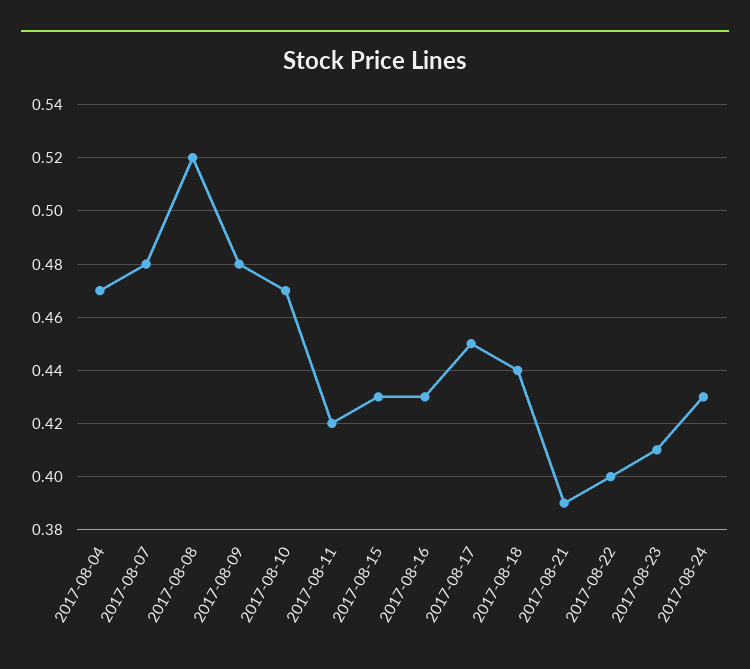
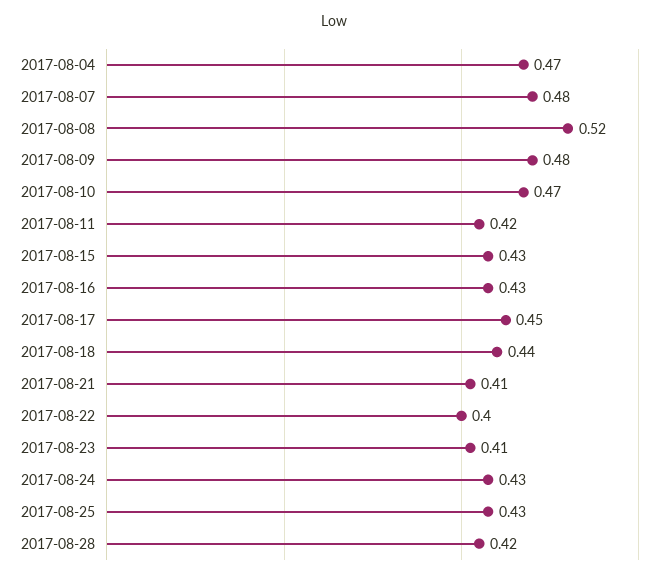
2017-08-21: 0.39 -> 0.41
2017-08-25: none -> 0.43
2017-08-28: none -> 0.42

